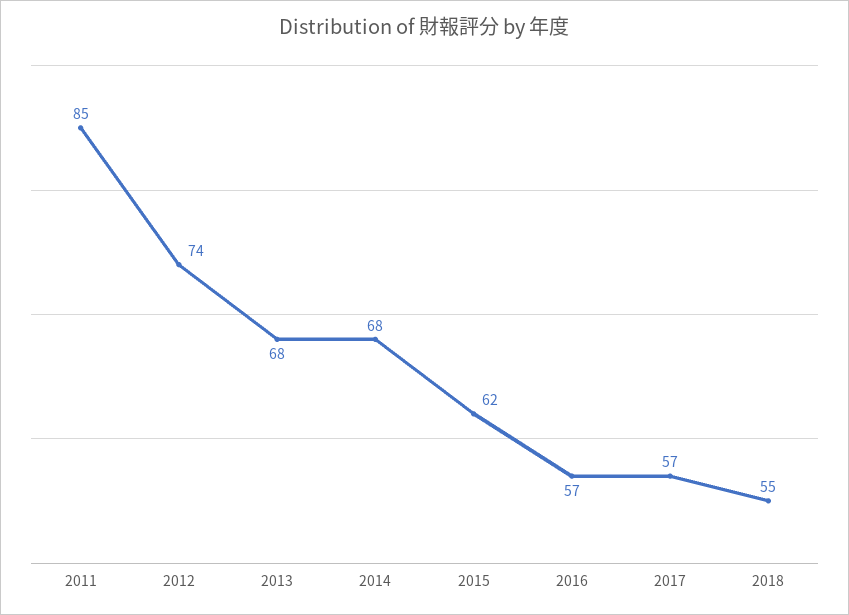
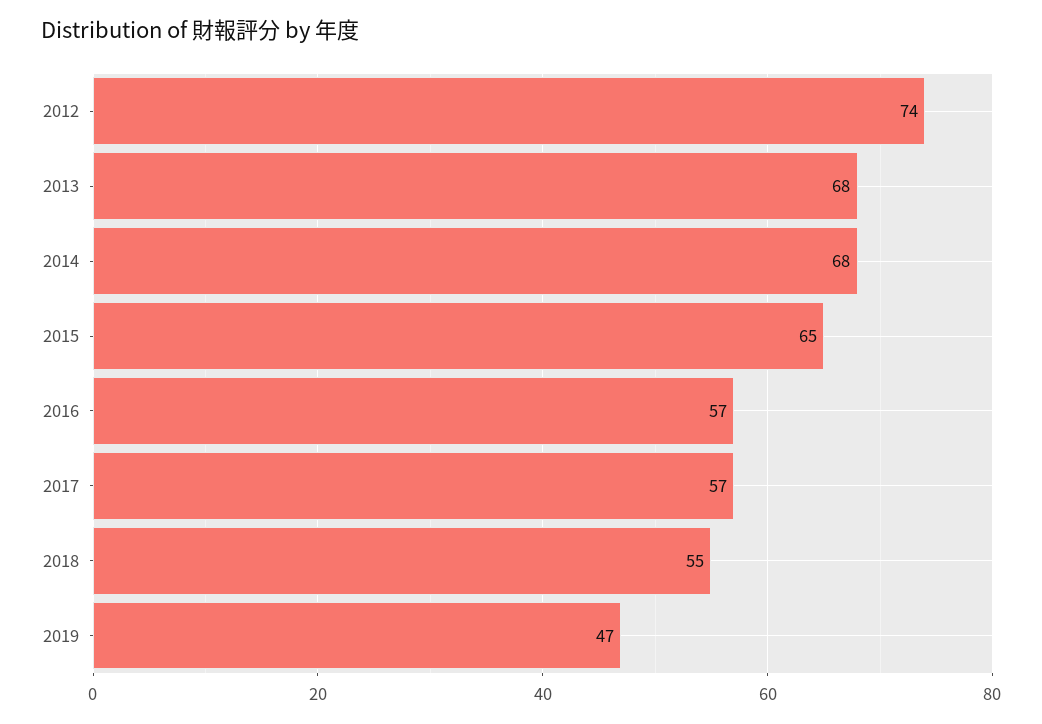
2011: 85 -> none
2015: 62 -> 65
2019: none -> 47

